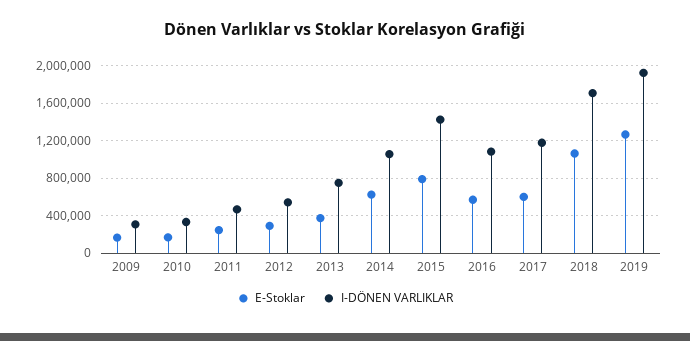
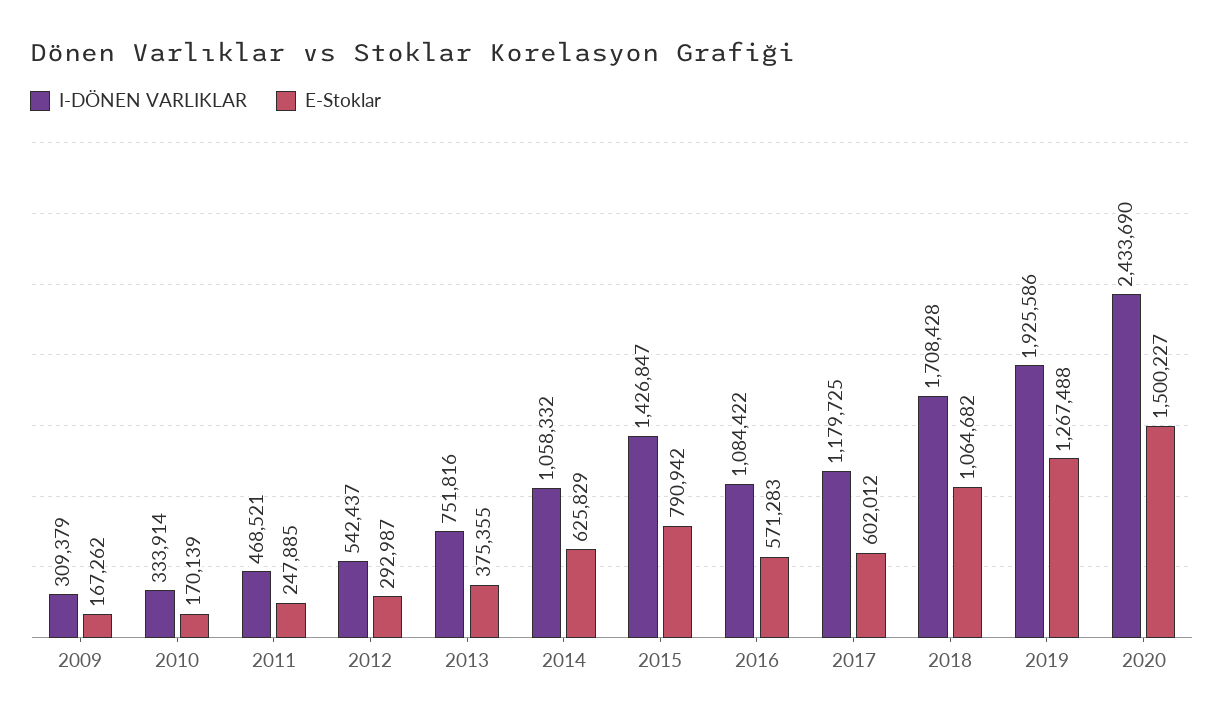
I-DÖNEN VARLIKLAR, 2020: none -> 2433690
E-Stoklar, 2020: none -> 1500227

